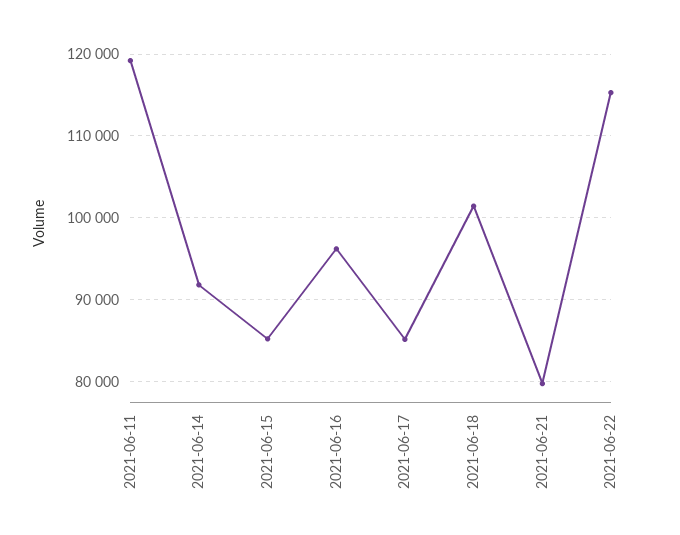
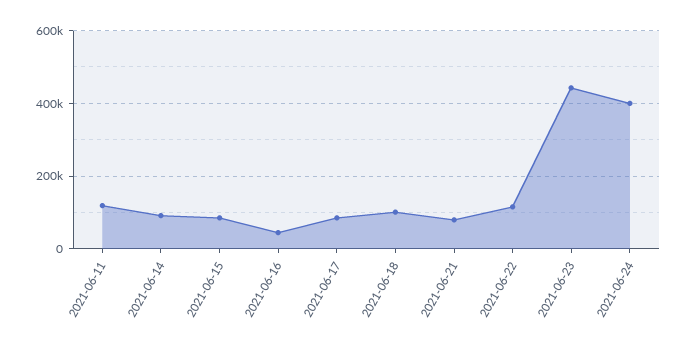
2021-06-16: 96000 -> 40000
2021-06-23: none -> 440000
2021-06-24: none -> 400000

